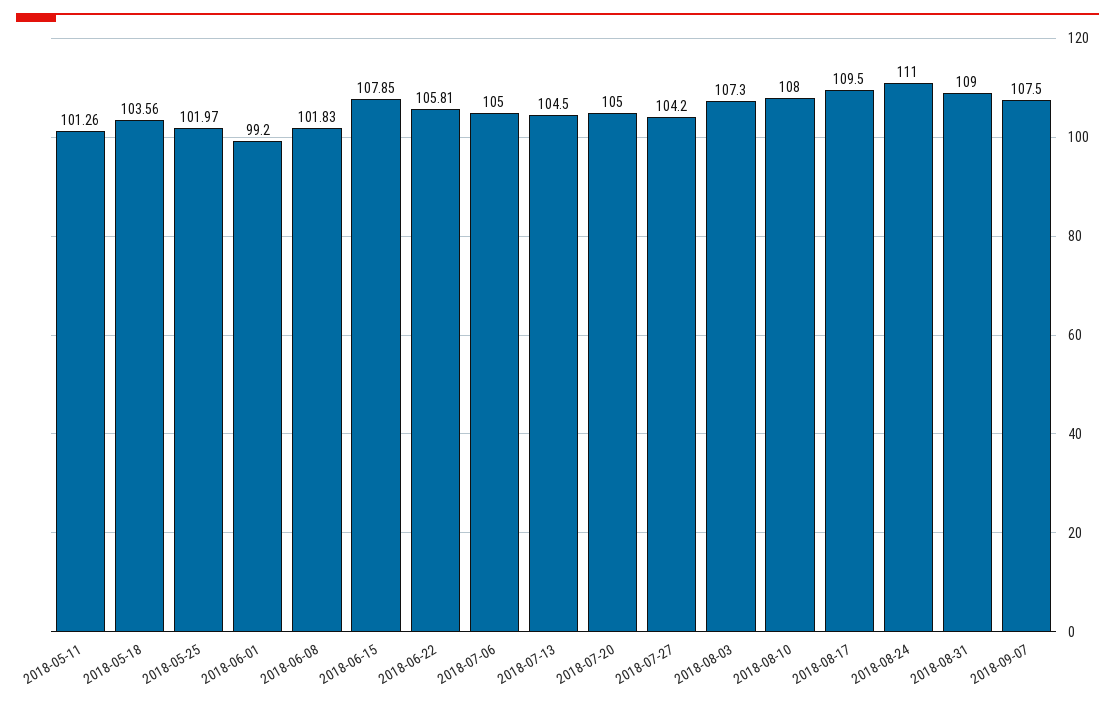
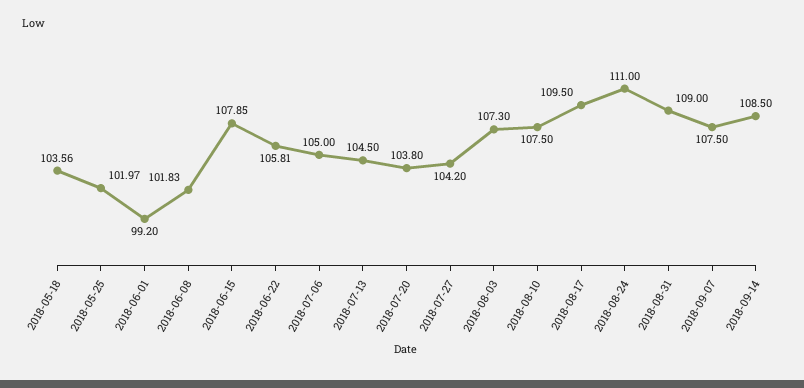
2018-05-11: 101.26 -> none
2018-07-20: 105 -> 103.8
2018-08-10: 108 -> 107.5
2018-09-14: none -> 108.5

